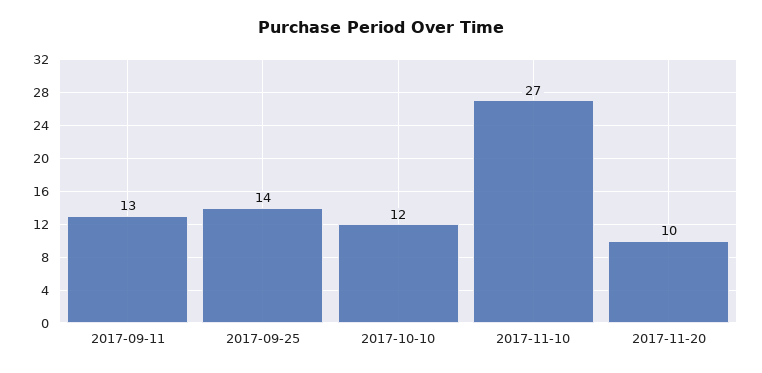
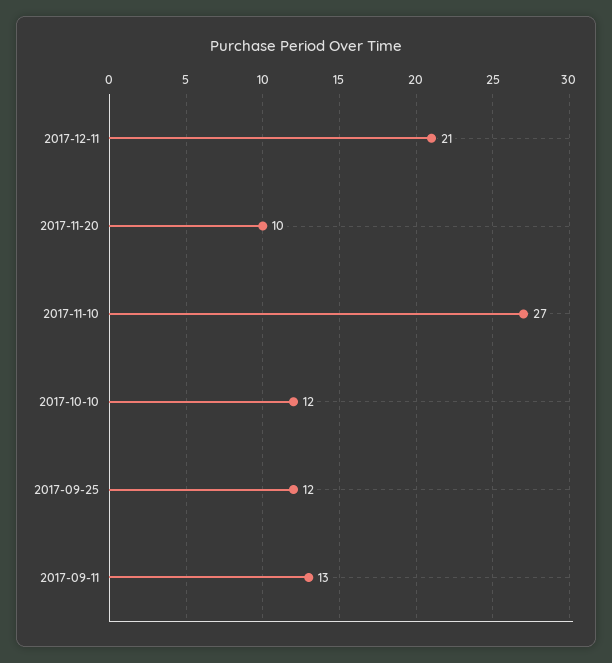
2017-09-25: 14 -> 12
2017-12-11: none -> 21

